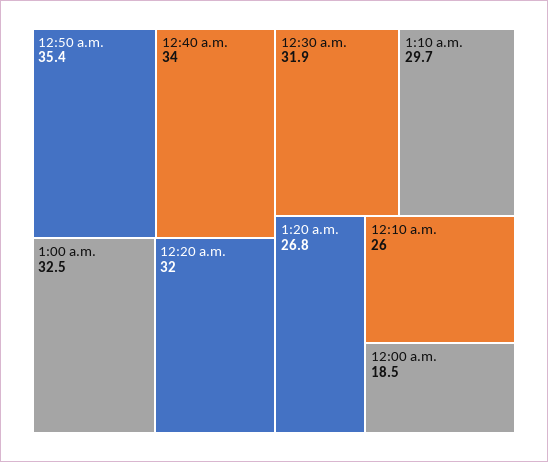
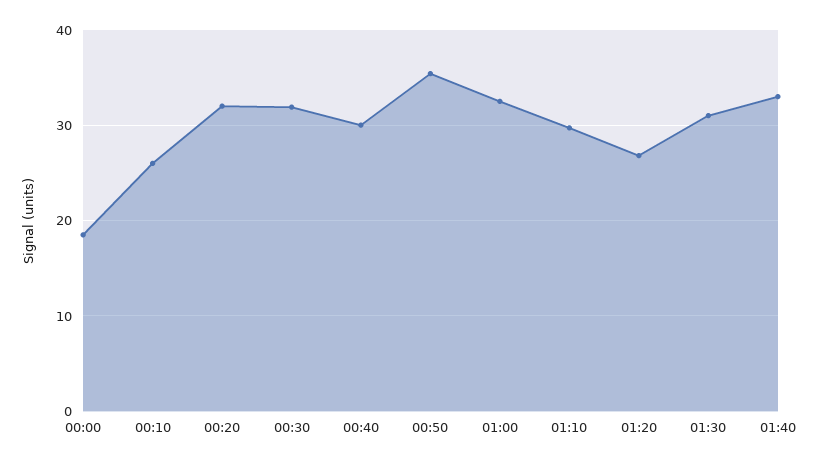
12:40 a.m.: 34 -> 30
01:30: none -> 31
01:40: none -> 33

